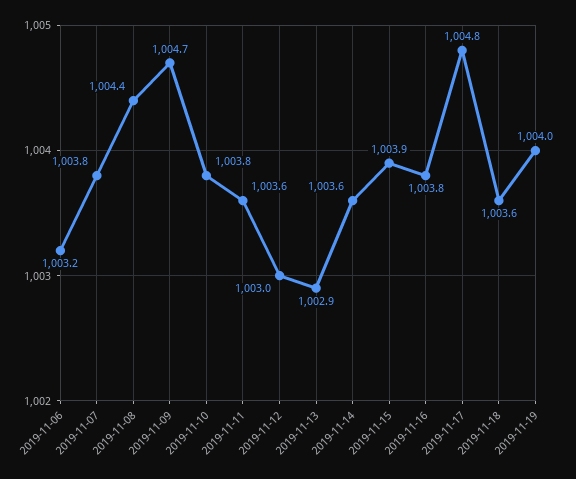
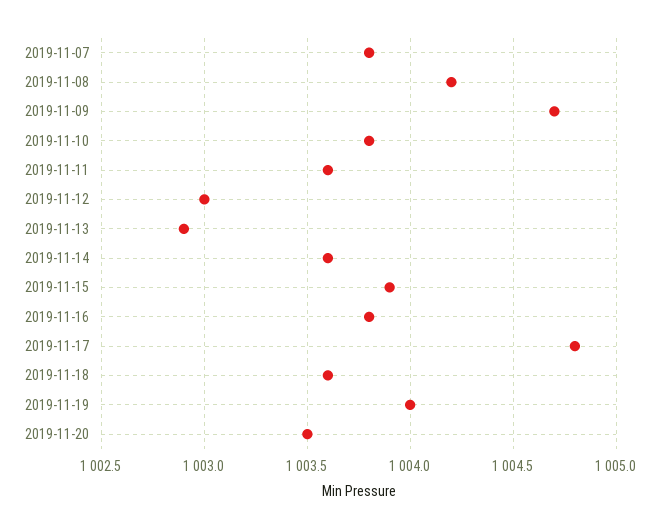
2019-11-06: 1003.2 -> none
2019-11-08: 1004.4 -> 1004.2
2019-11-20: none -> 1003.5

